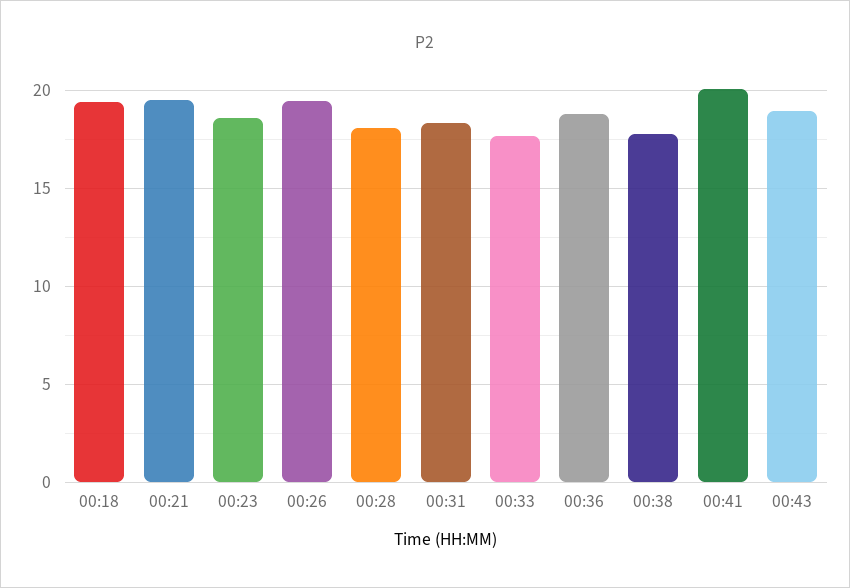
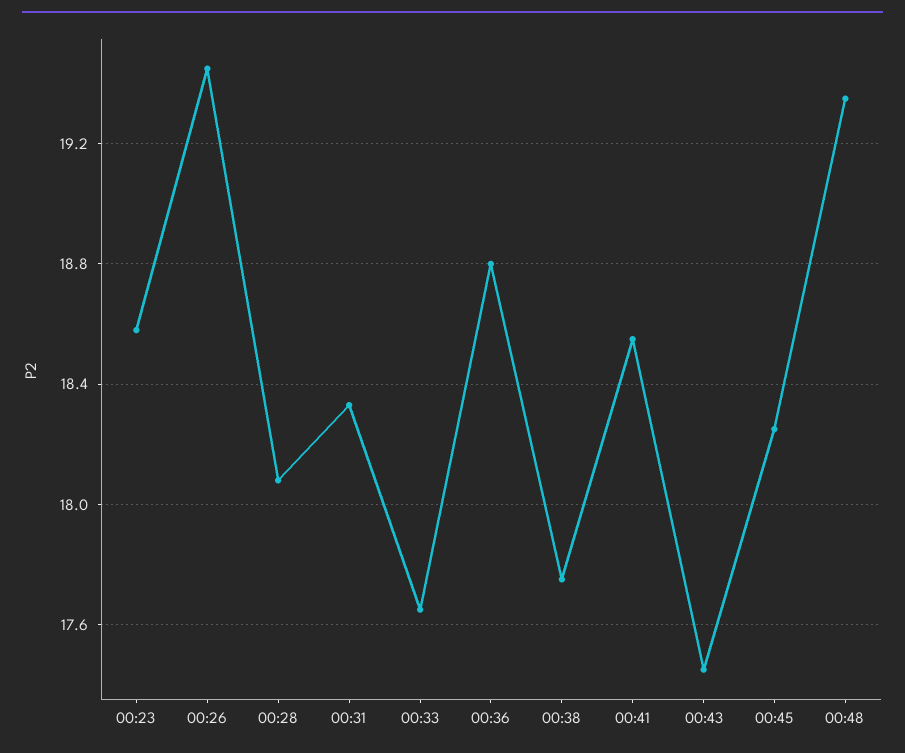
00:18: 19.5 -> none
00:21: 19.5 -> none
00:41: 20 -> 18.55
00:43: 19 -> 17.45
00:45: none -> 18.25
00:48: none -> 19.35

